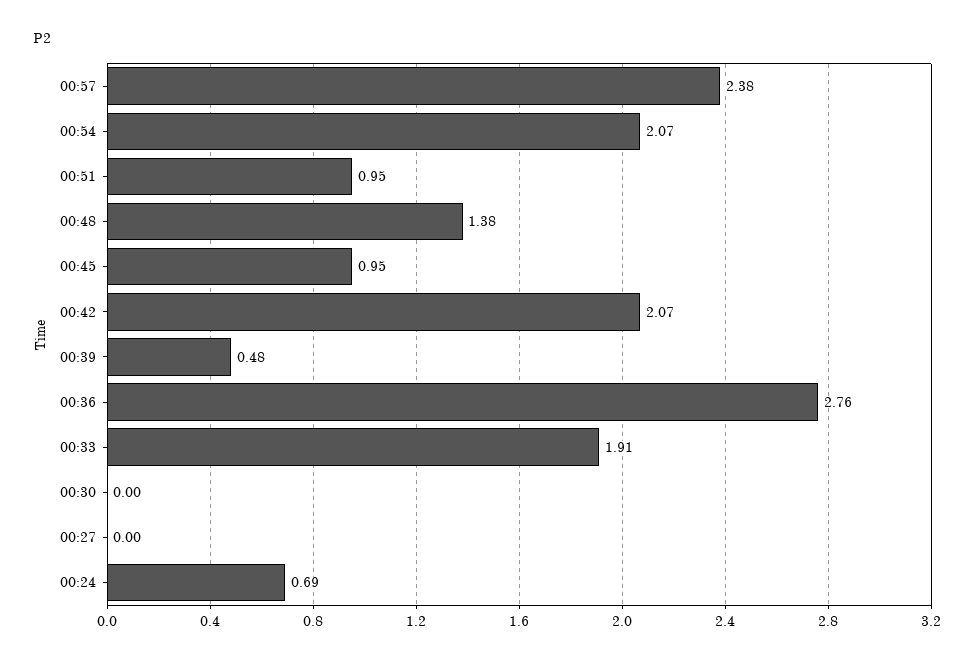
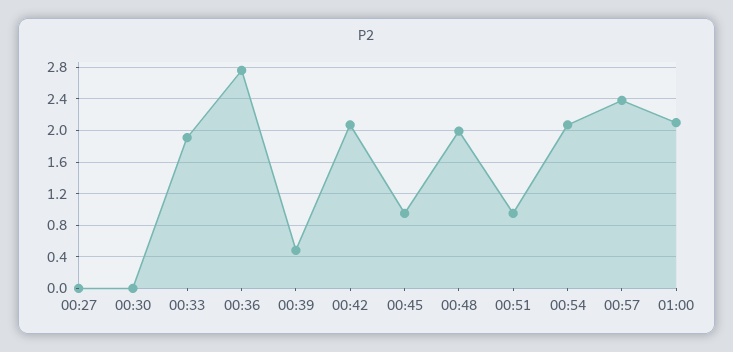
00:48: 1.38 -> 2
00:24: 0.69 -> none
01:00: none -> 2.1

